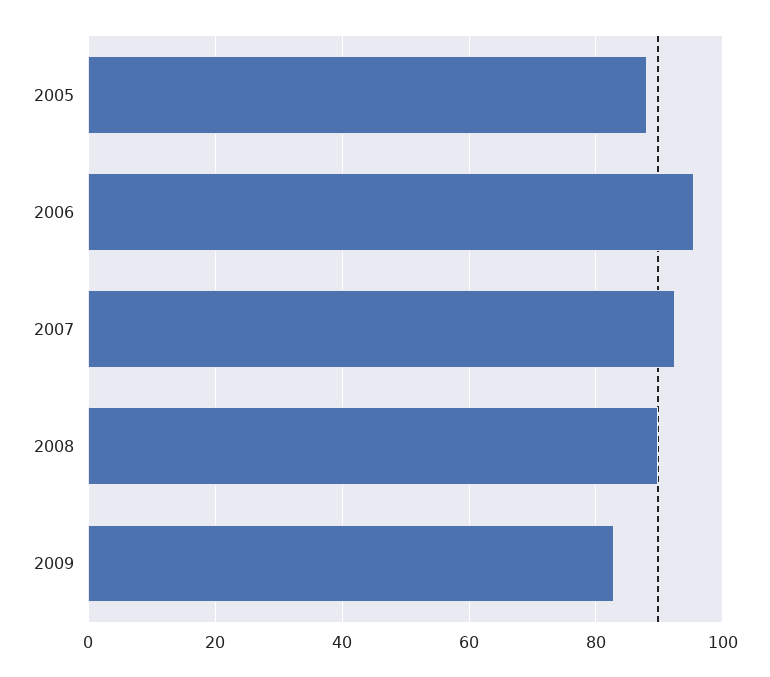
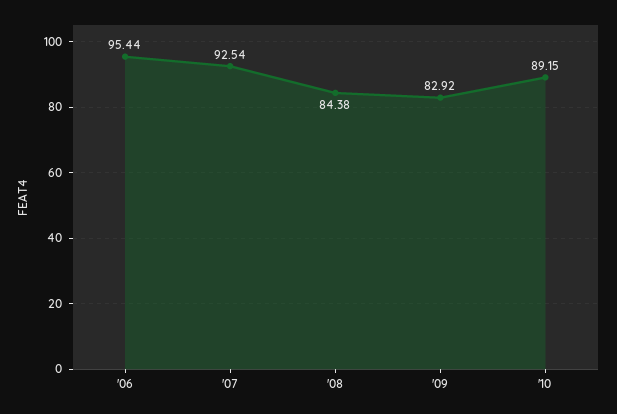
2005: 88 -> none
2008: 90 -> 84.38
'10: none -> 89.15

